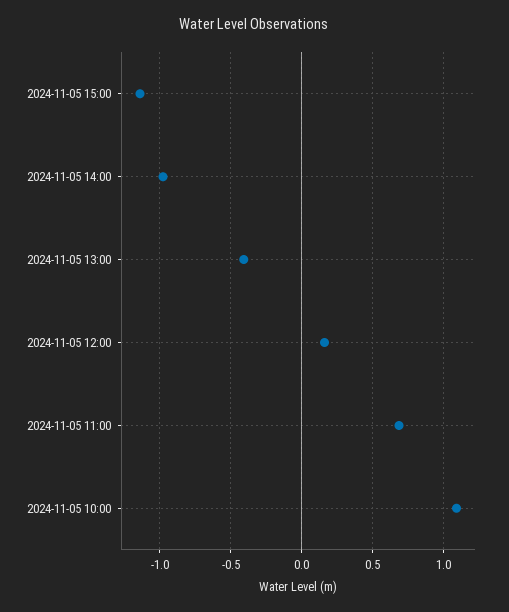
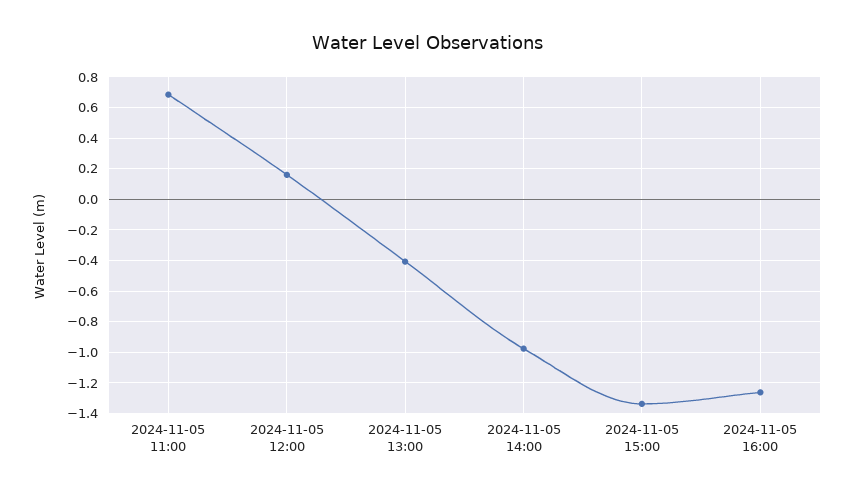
2024-11-05 15:00: -1.15 -> -1.35
2024-11-05 10:00: 1.1 -> none
2024-11-05 16:00: none -> -1.25

